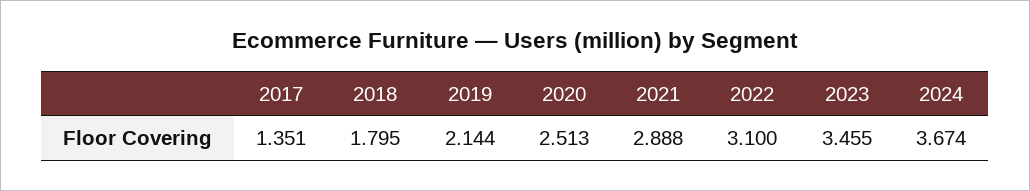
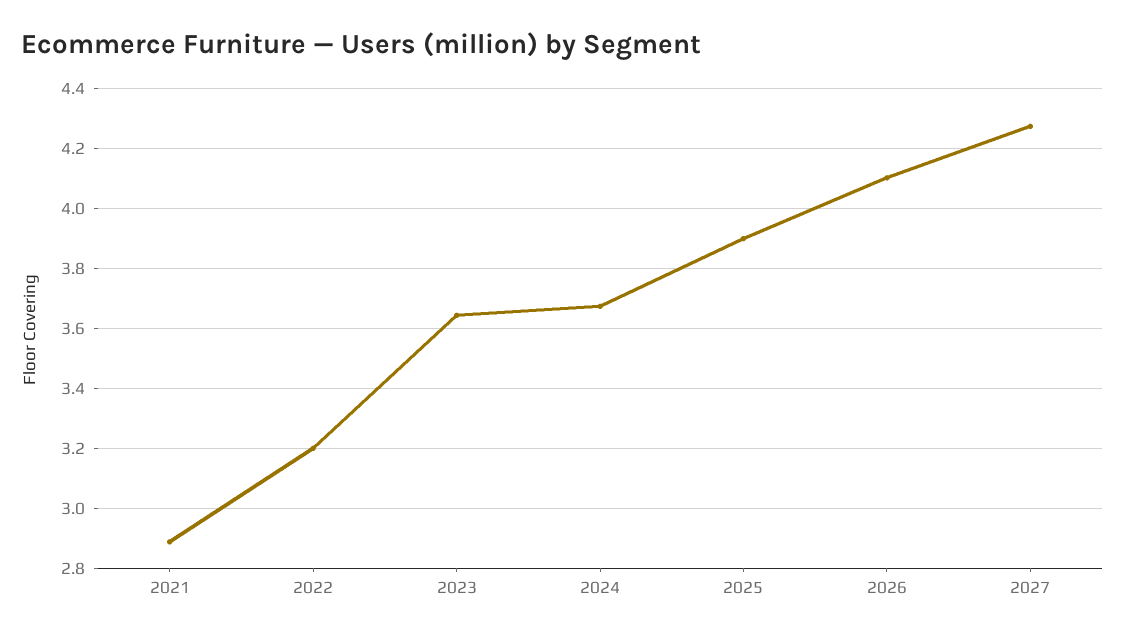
2017: 1.351 -> none
2018: 1.795 -> none
2019: 2.144 -> none
2020: 2.513 -> none
2022: 3.1 -> 3.2
2023: 3.455 -> 3.65
2025: none -> 3.9
2026: none -> 4.1
2027: none -> 4.275

